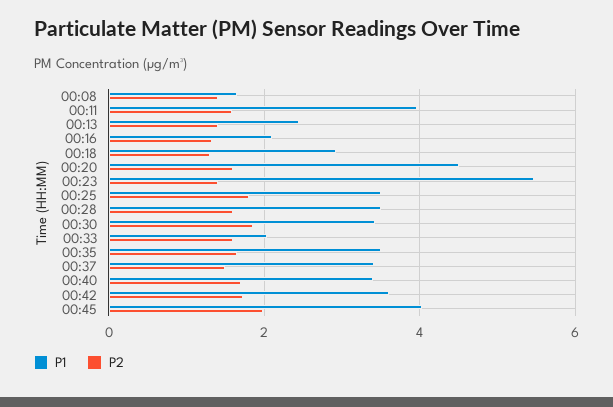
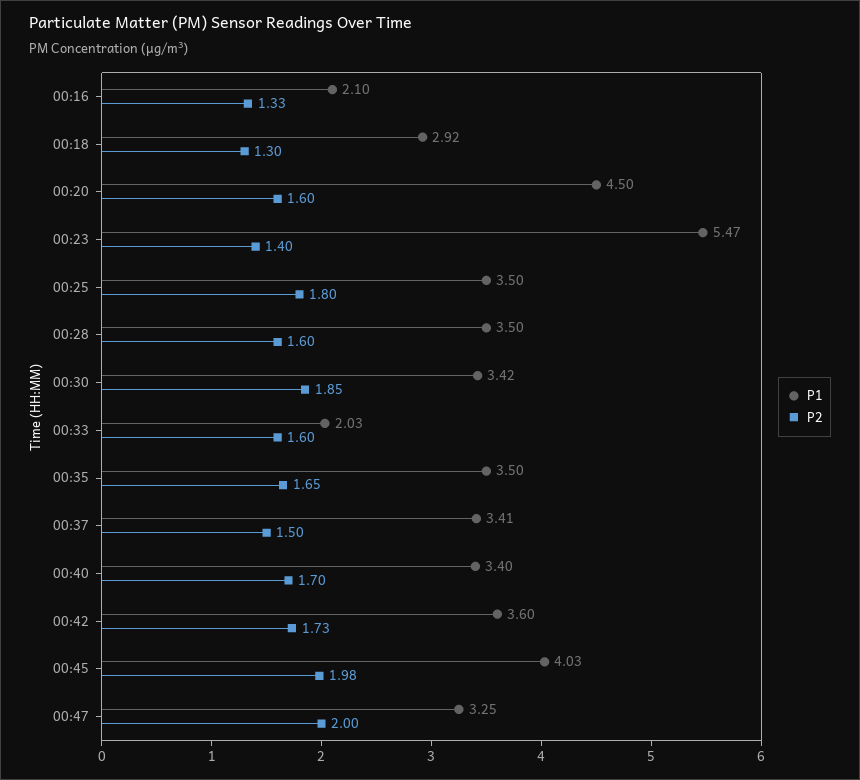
P1, 00:08: 1.6 -> none
P2, 00:08: 1.4 -> none
P1, 00:11: 4 -> none
P2, 00:11: 1.6 -> none
P1, 00:13: 2.4 -> none
P2, 00:13: 1.4 -> none
P1, 00:47: none -> 3.25
P2, 00:47: none -> 2

